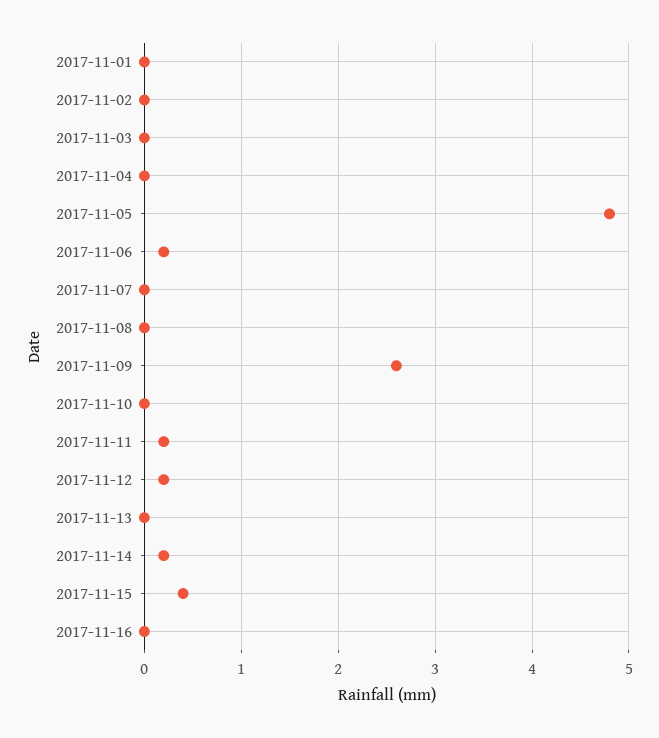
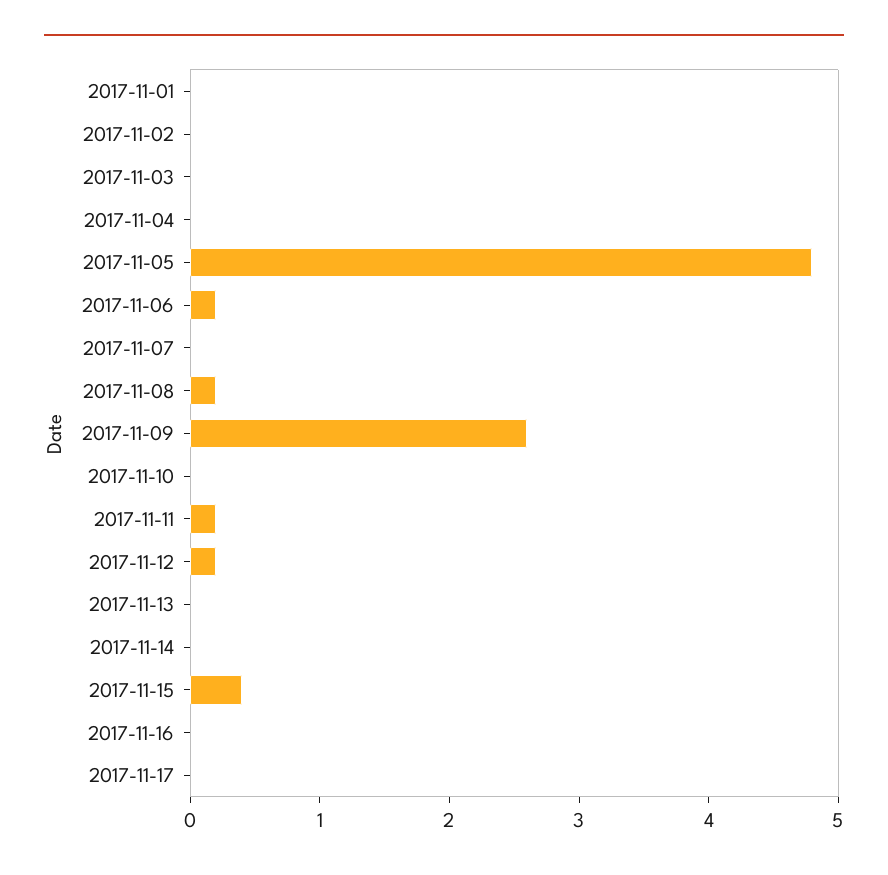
2017-11-08: 0 -> 0.2
2017-11-14: 0.2 -> 0
2017-11-17: none -> 0

